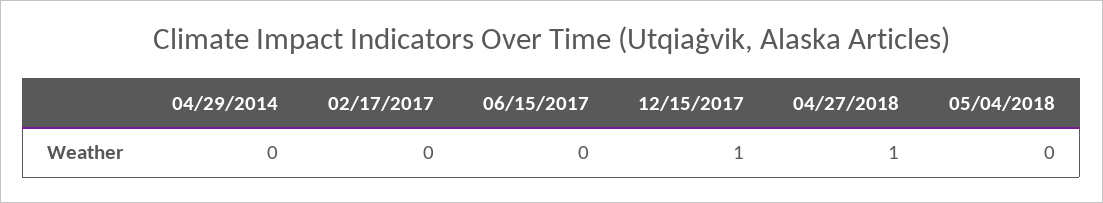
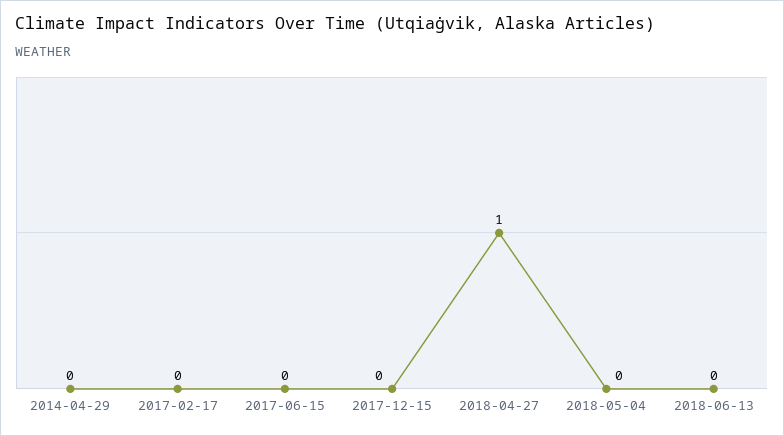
12/15/2017: 1 -> 0
2018-06-13: none -> 0

